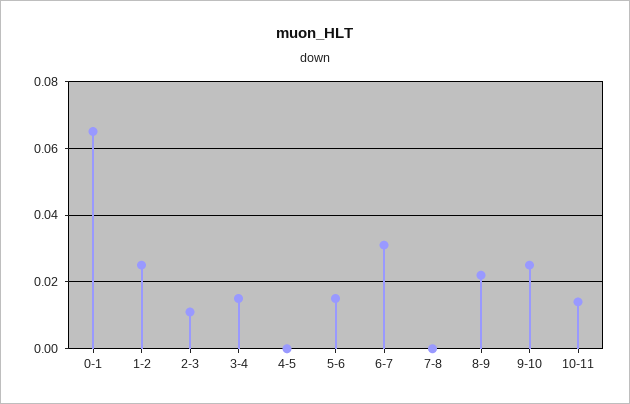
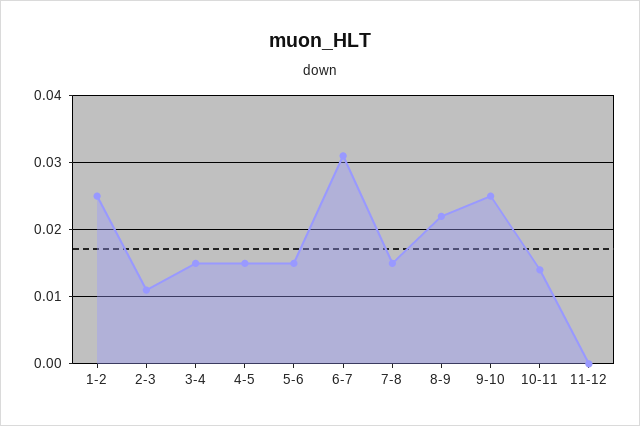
0-1: 0.065 -> none
4-5: 0 -> 0.015
7-8: 0 -> 0.015
11-12: none -> 0

